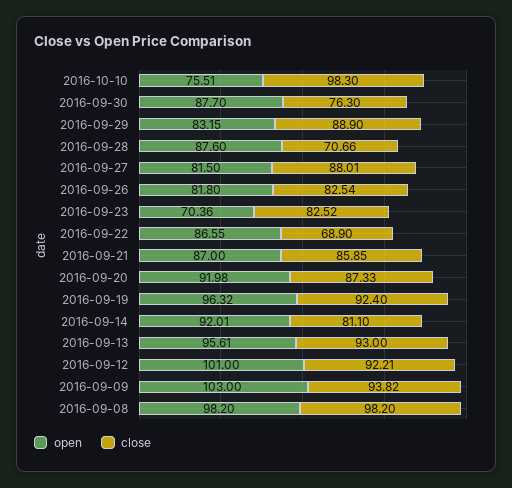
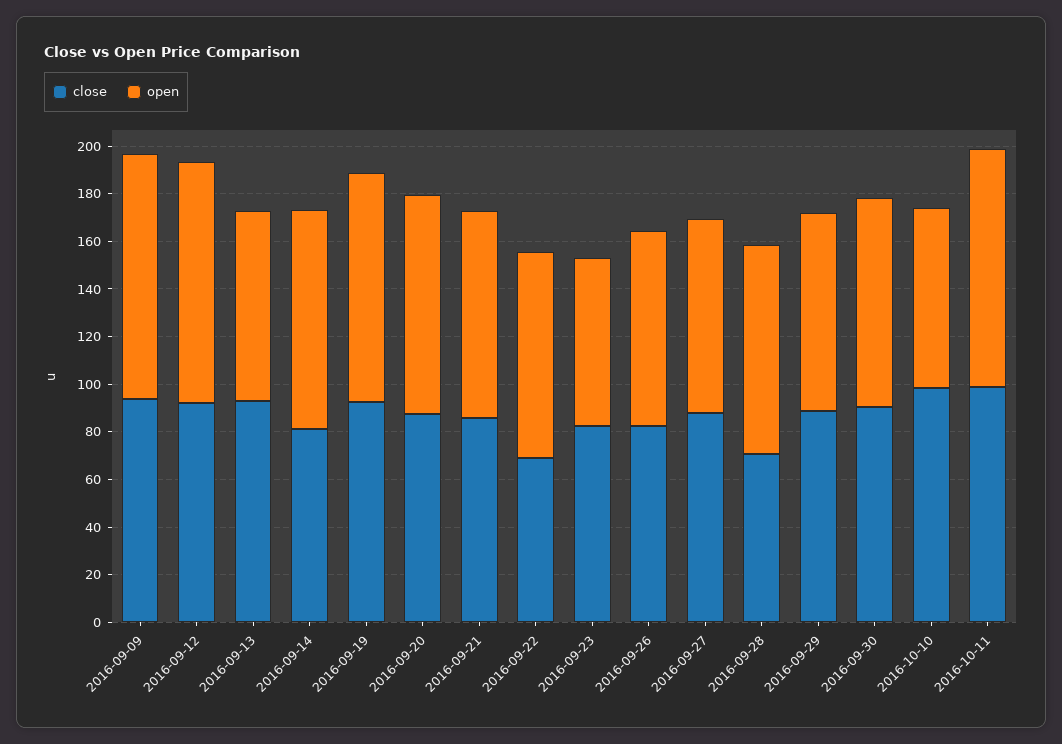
close, 2016-09-30: 76.3 -> 90
open, 2016-09-13: 95.61 -> 80
open, 2016-09-08: 98.2 -> none
close, 2016-09-08: 98.2 -> none
close, 2016-10-11: none -> 100
open, 2016-10-11: none -> 100

